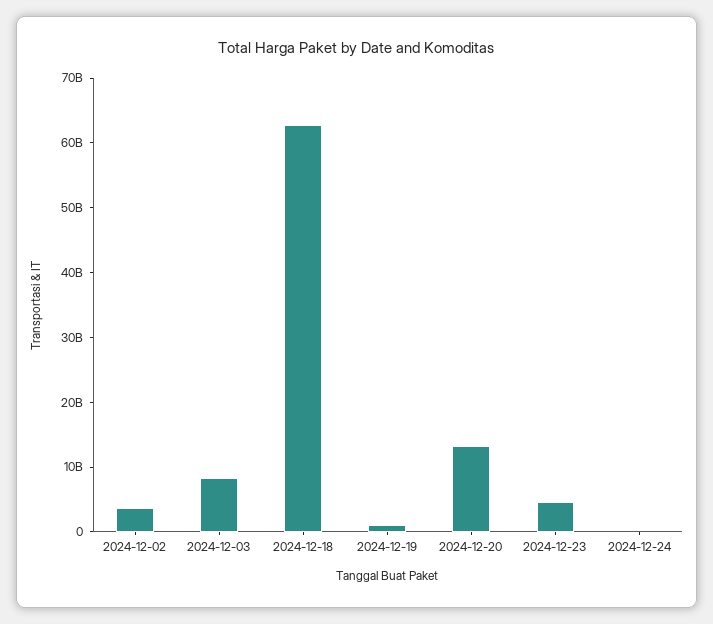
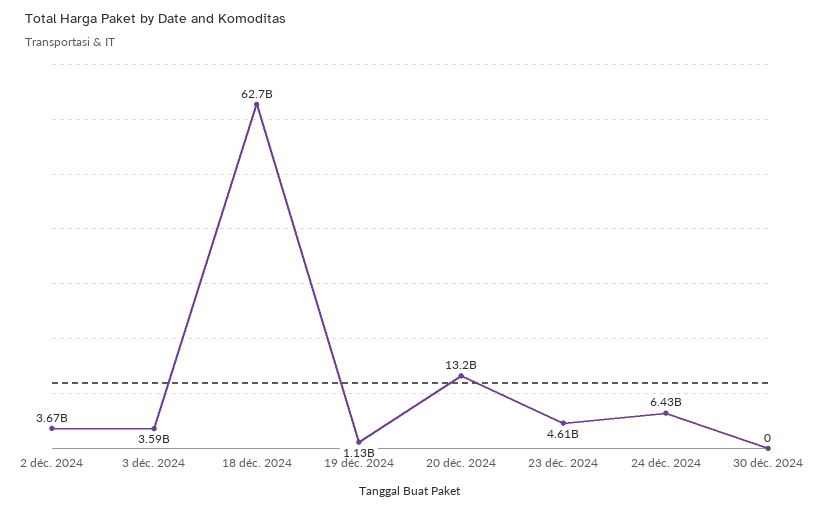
2024-12-03: 8000000000 -> 3590000000
2024-12-24: 0 -> 6430000000
30 déc. 2024: none -> 0

